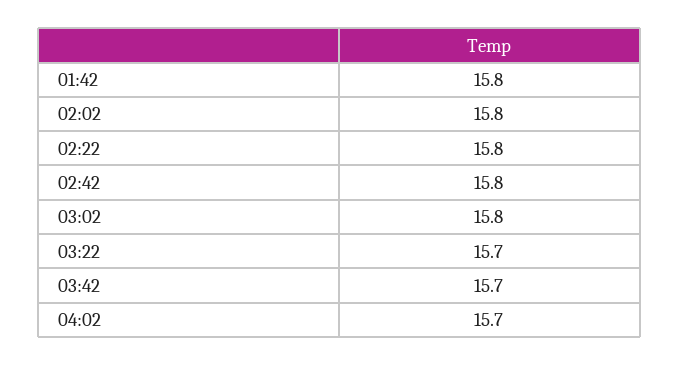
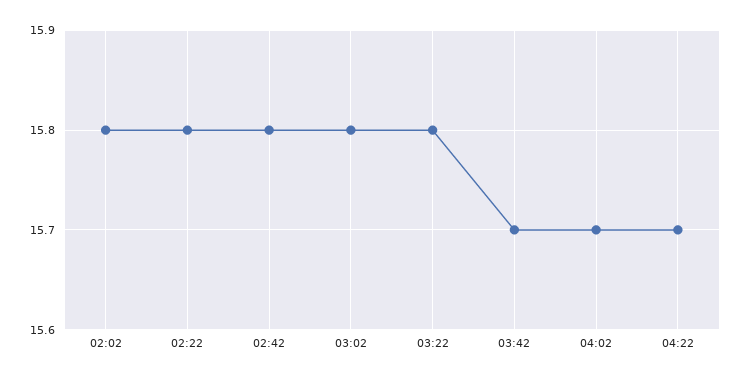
01:42: 15.8 -> none
03:22: 15.7 -> 15.8
04:22: none -> 15.7

